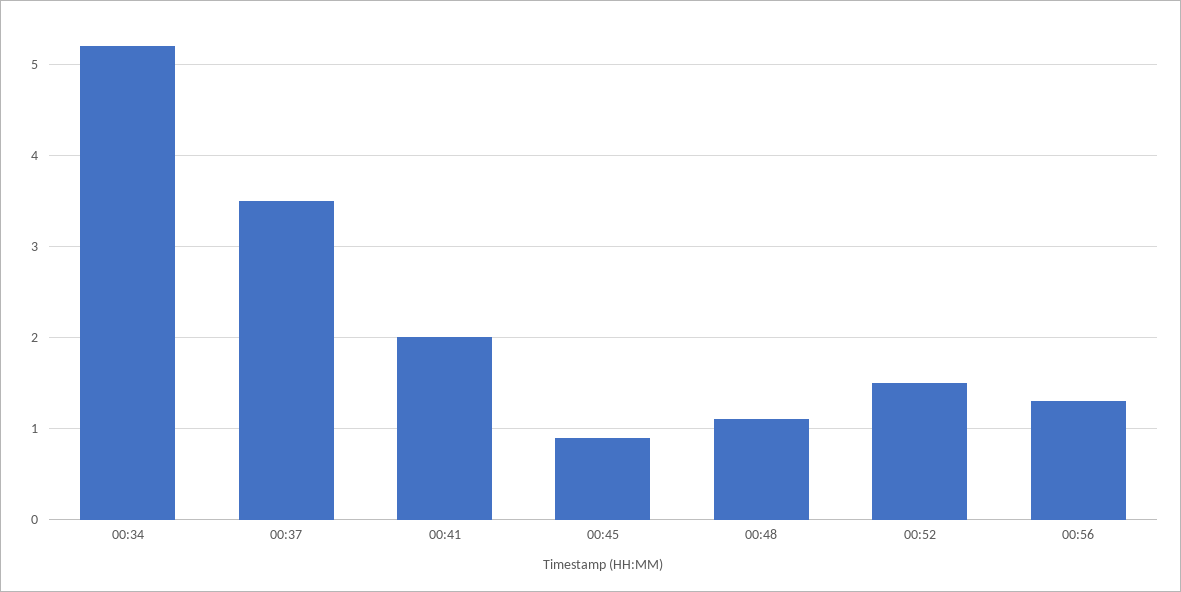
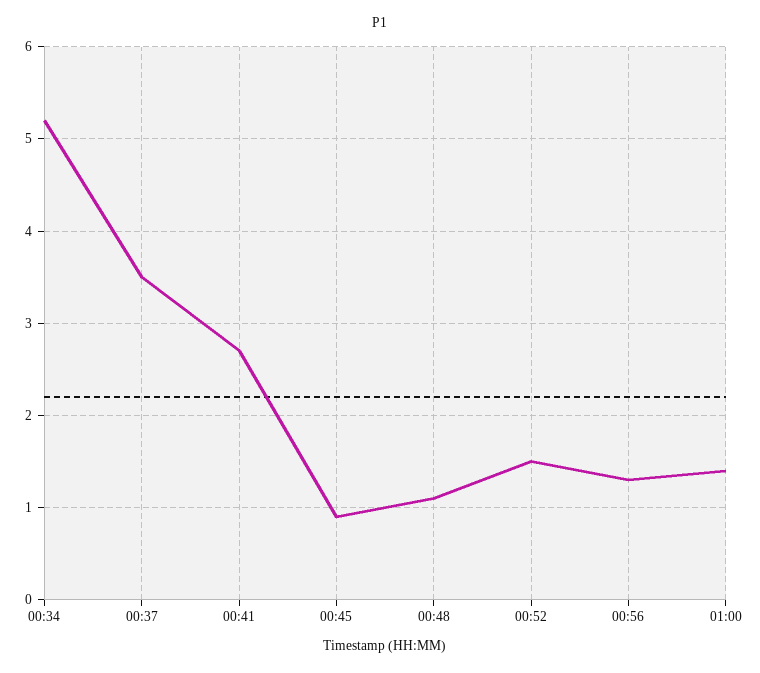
00:41: 2 -> 2.7
01:00: none -> 1.4

